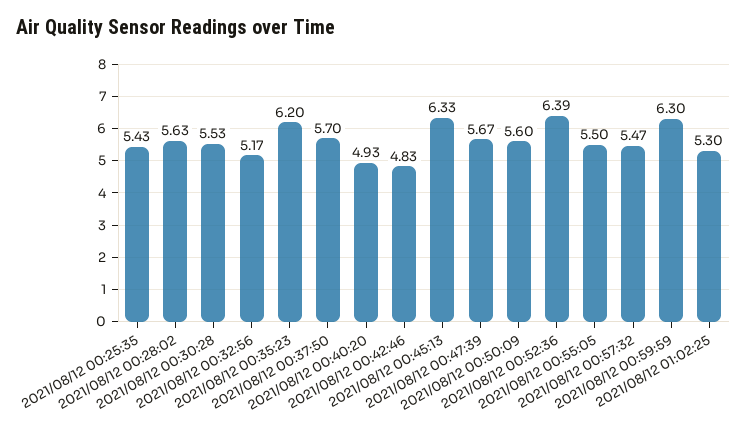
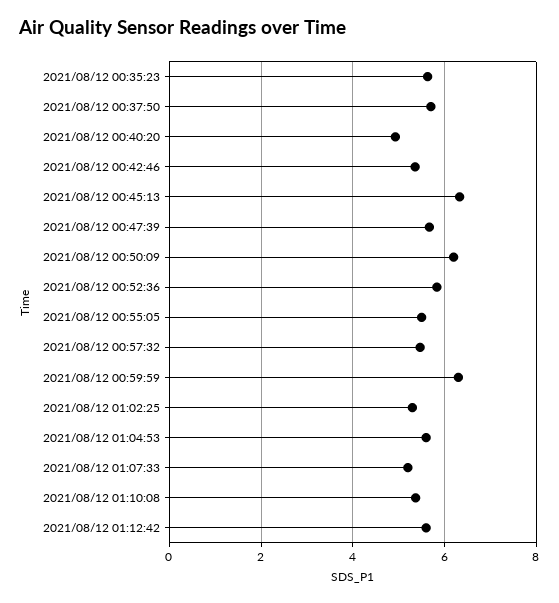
2021/08/12 00:25:35: 5.43 -> none
2021/08/12 00:28:02: 5.63 -> none
2021/08/12 00:30:28: 5.53 -> none
2021/08/12 00:32:56: 5.17 -> none
2021/08/12 00:35:23: 6.2 -> 5.6
2021/08/12 00:42:46: 4.83 -> 5.4
2021/08/12 00:50:09: 5.6 -> 6.2
2021/08/12 00:52:36: 6.39 -> 5.8
2021/08/12 01:04:53: none -> 5.6
2021/08/12 01:07:33: none -> 5.2
2021/08/12 01:10:08: none -> 5.4
2021/08/12 01:12:42: none -> 5.6

